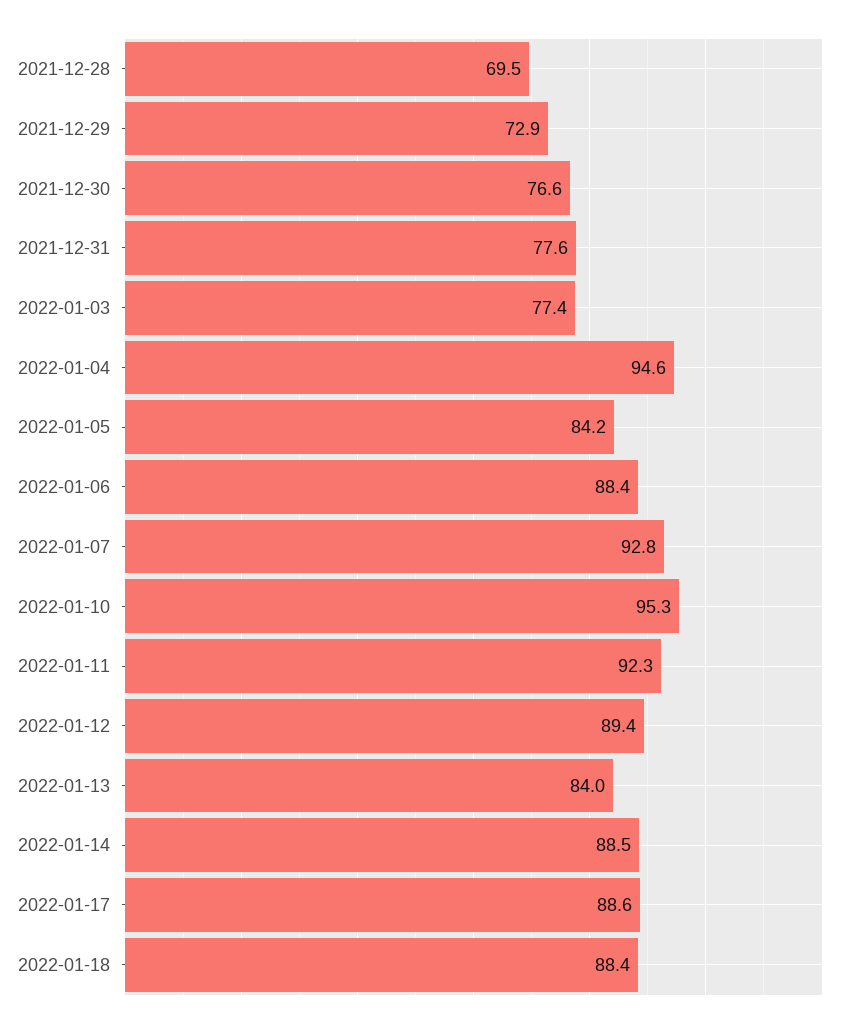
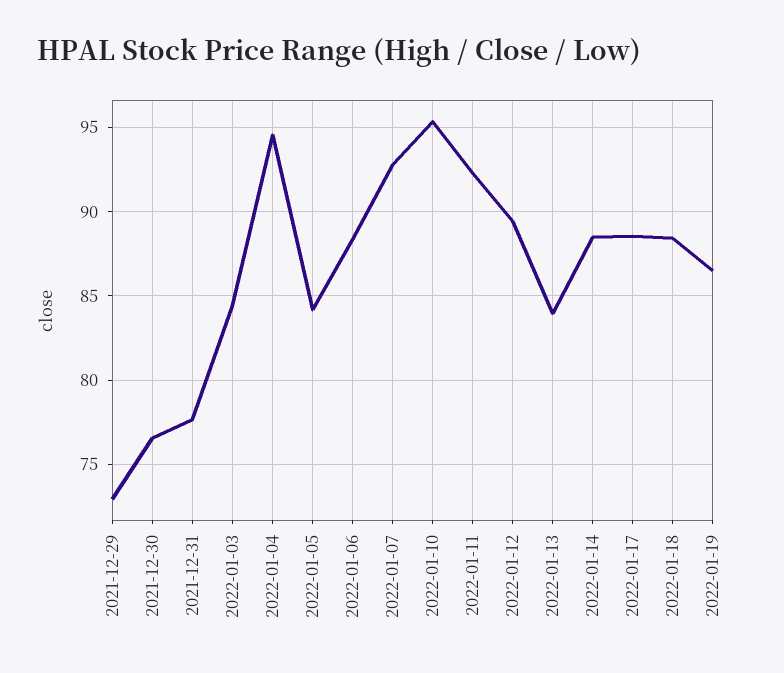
2021-12-28: 69.5 -> none
2022-01-03: 77.4 -> 84.5
2022-01-19: none -> 86.5

